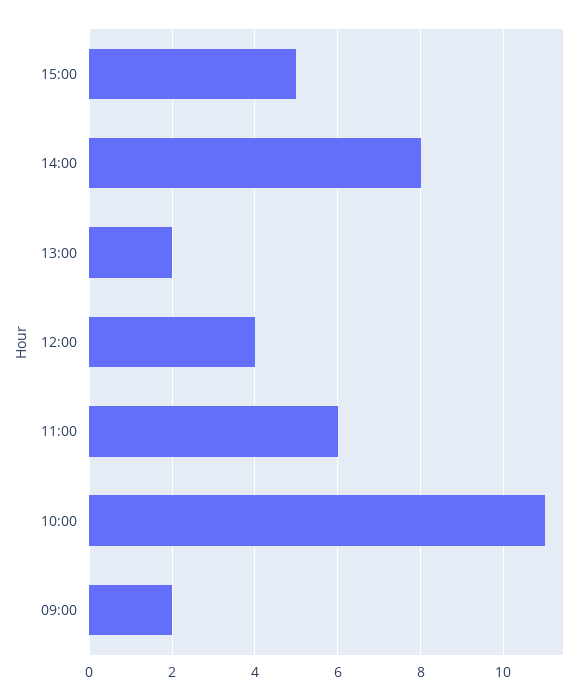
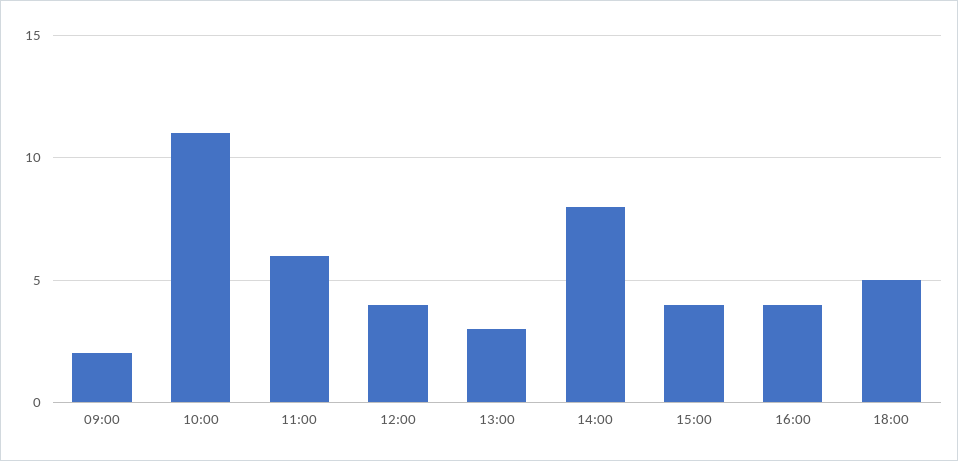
15:00: 5 -> 4
13:00: 2 -> 3
16:00: none -> 4
18:00: none -> 5

